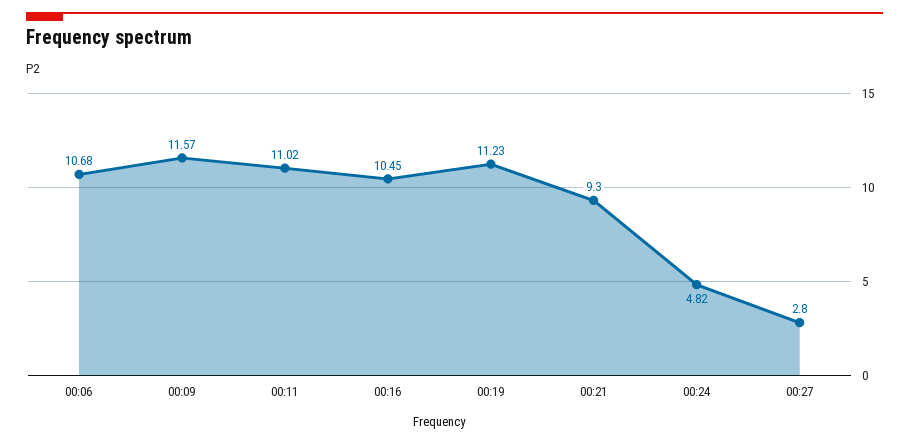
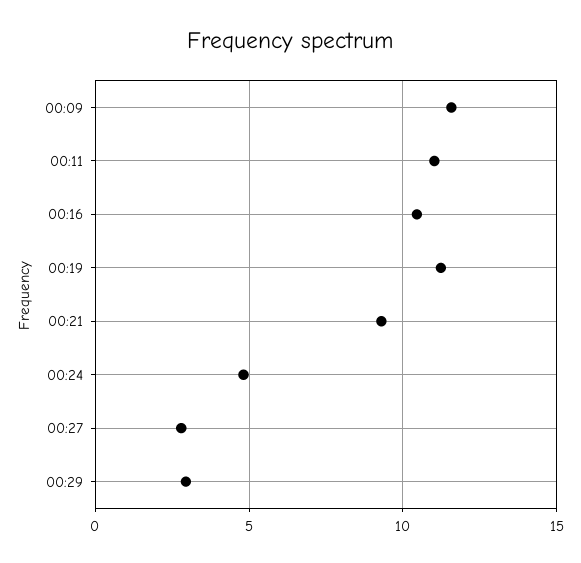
00:06: 10.68 -> none
00:29: none -> 3

